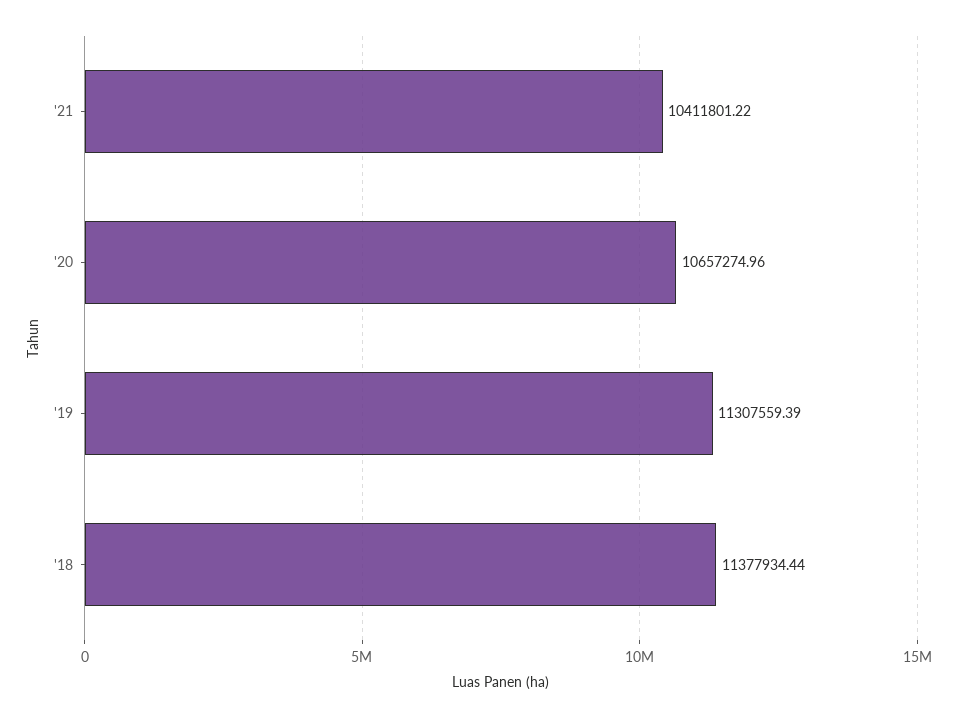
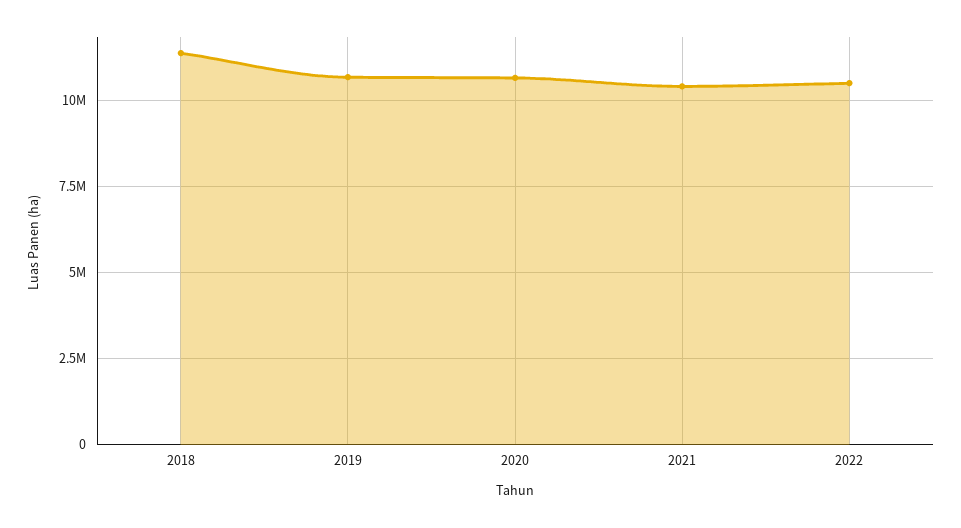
'19: 11307559.39 -> 10750000
2022: none -> 10500000

